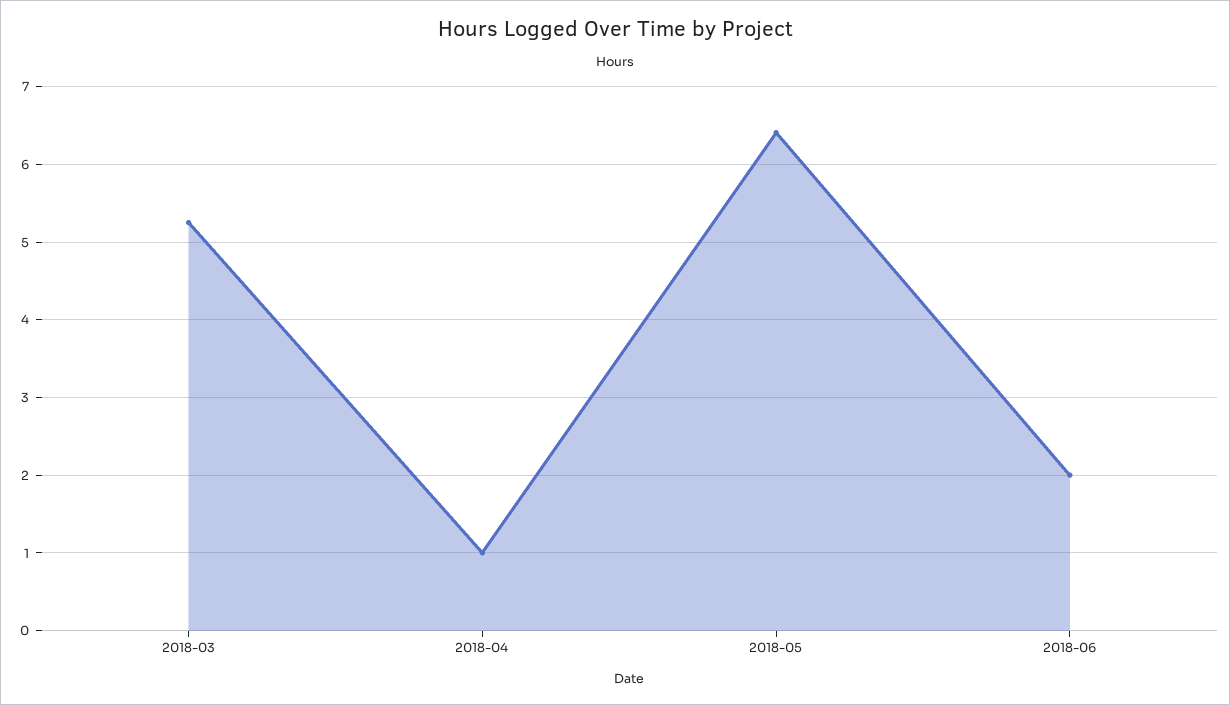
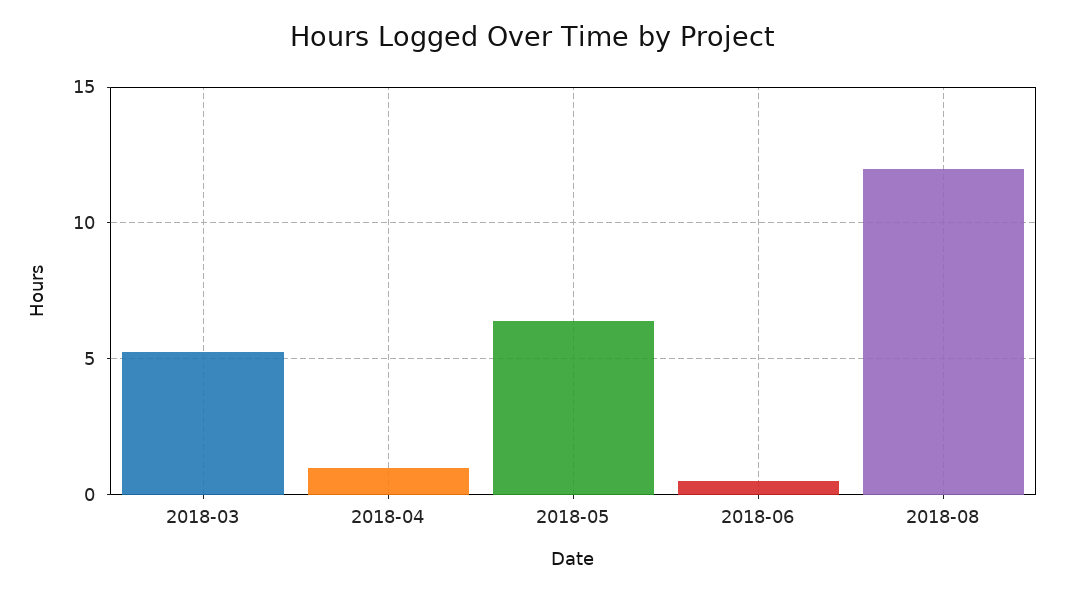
2018-06: 2 -> 0.5
2018-08: none -> 12

